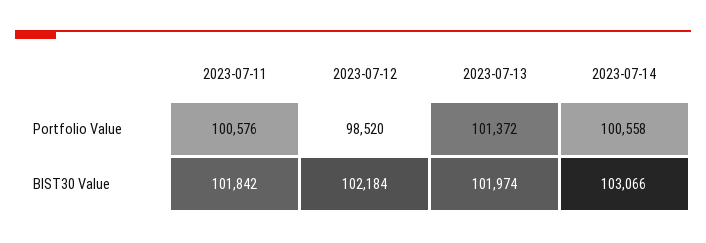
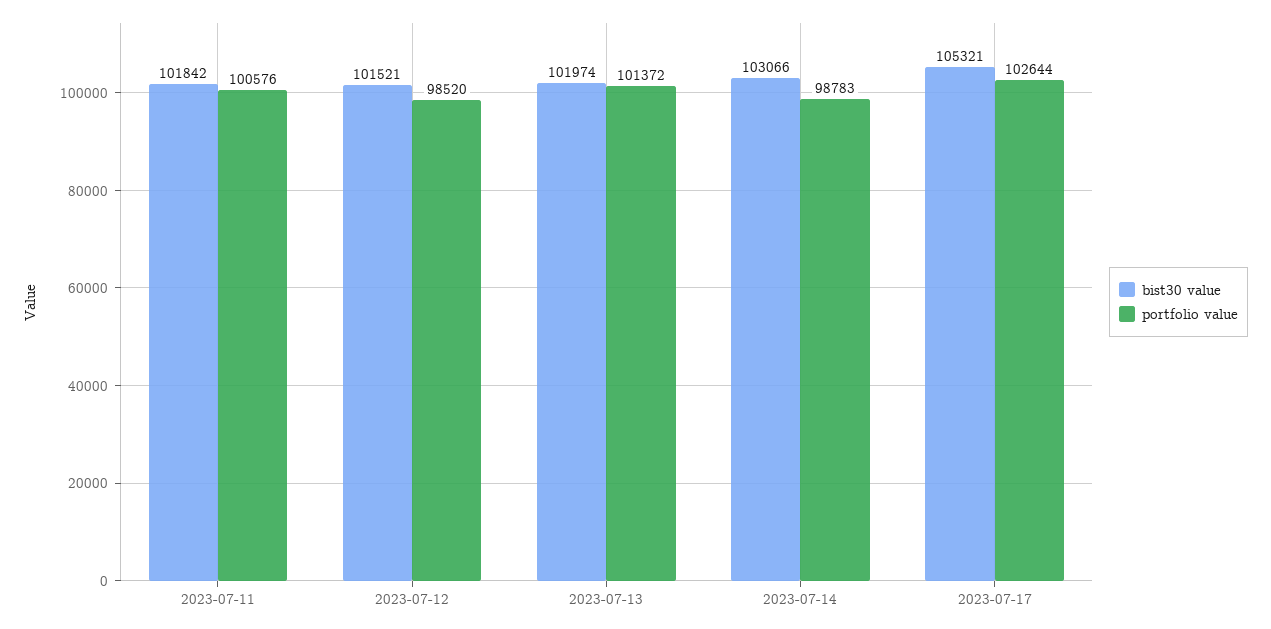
Portfolio Value, 2023-07-14: 100558 -> 98783
BIST30 Value, 2023-07-12: 102184 -> 101521
BIST30 Value, 2023-07-17: none -> 105321
Portfolio Value, 2023-07-17: none -> 102644

